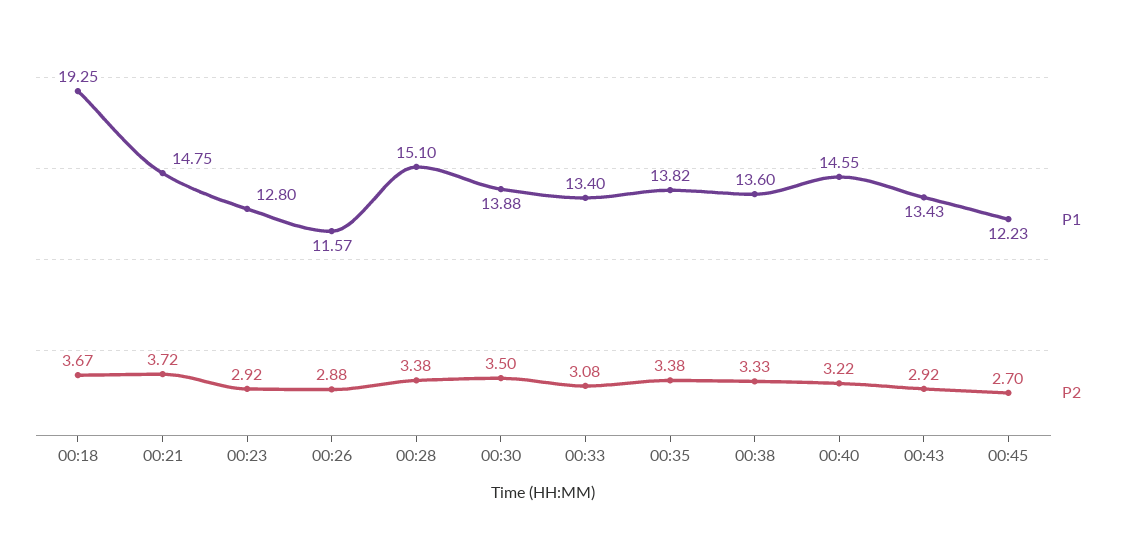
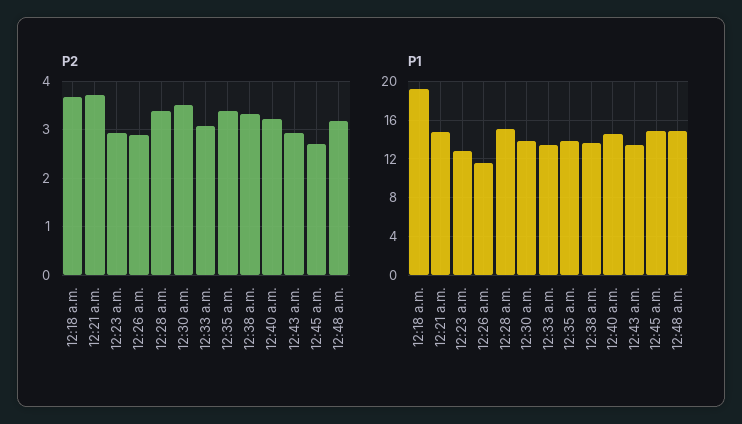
P1, 00:45: 12.23 -> 15
P2, 12:48 a.m.: none -> 3.2
P1, 12:48 a.m.: none -> 15

